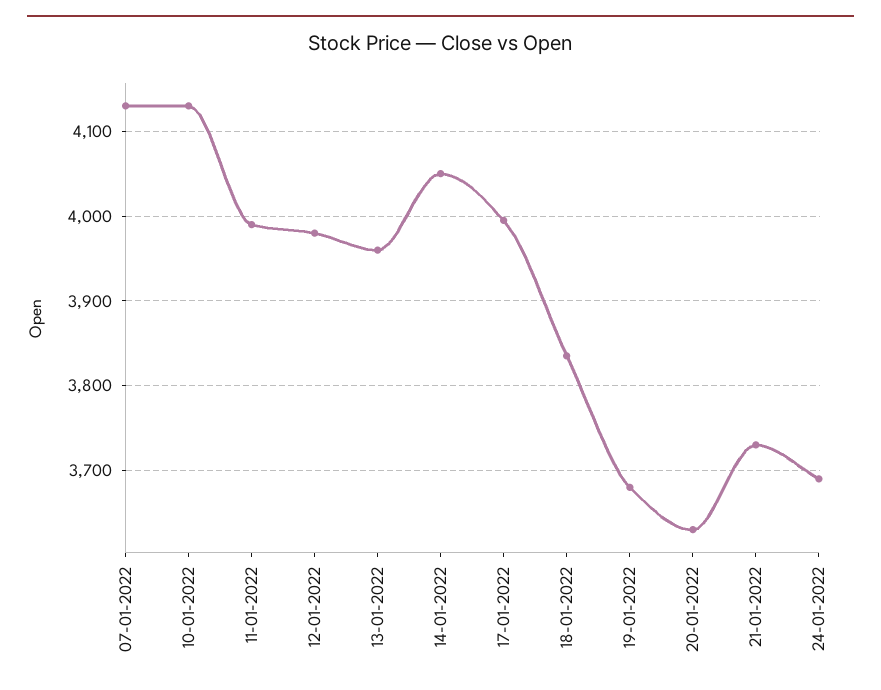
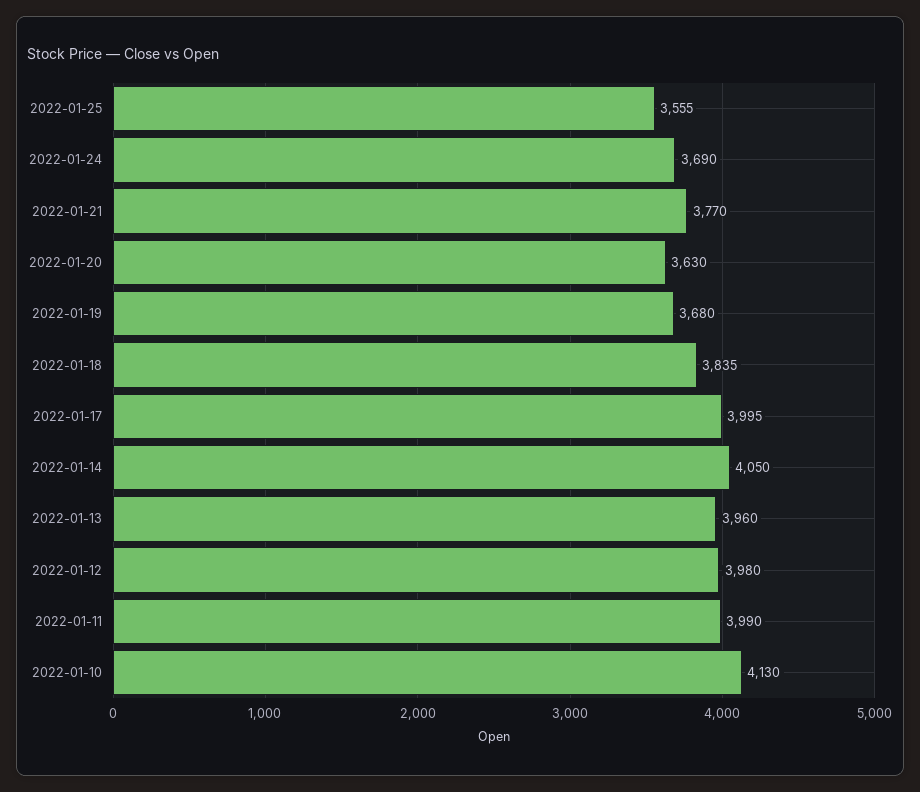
07-01-2022: 4130 -> none
21-01-2022: 3730 -> 3770
2022-01-25: none -> 3555

